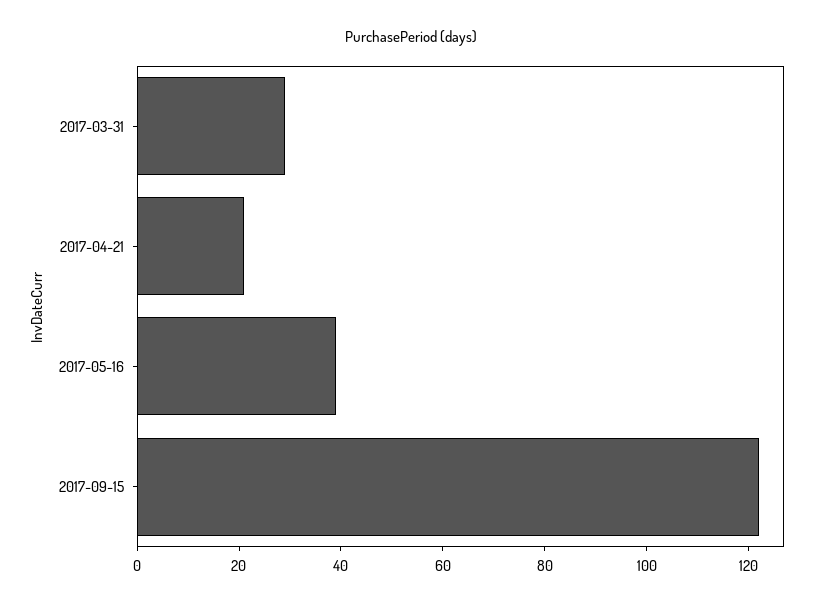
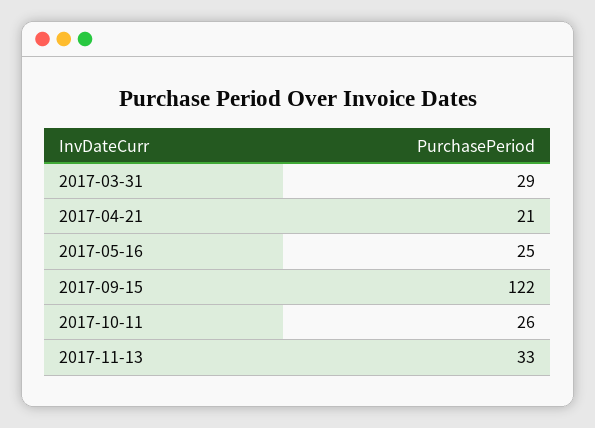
2017-05-16: 40 -> 25
2017-10-11: none -> 26
2017-11-13: none -> 33

